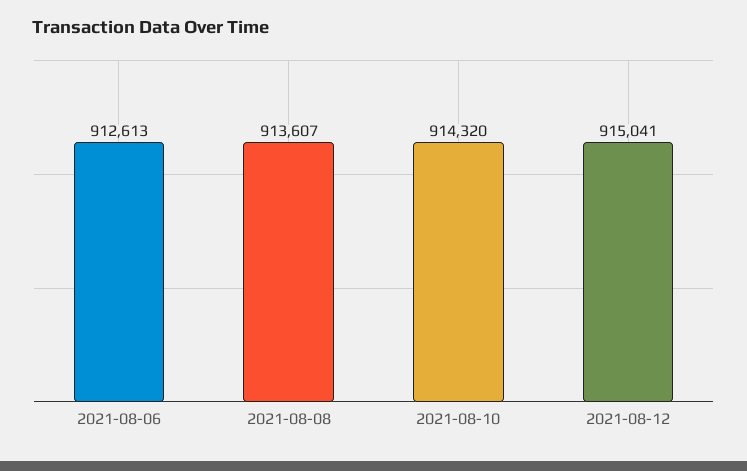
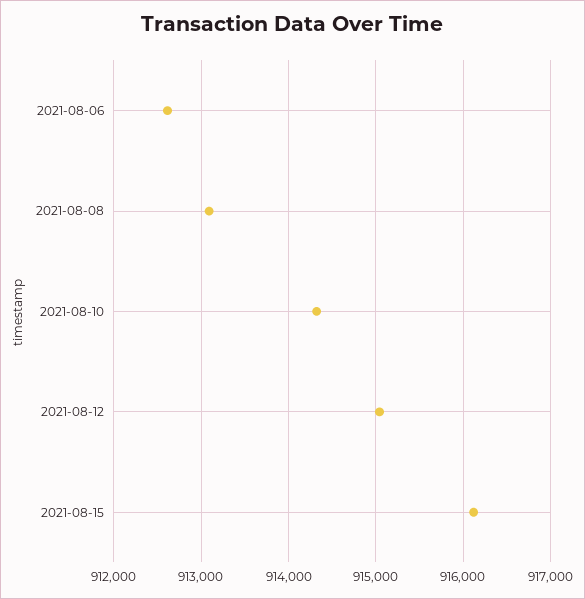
2021-08-08: 913607 -> 913100
2021-08-15: none -> 916100

